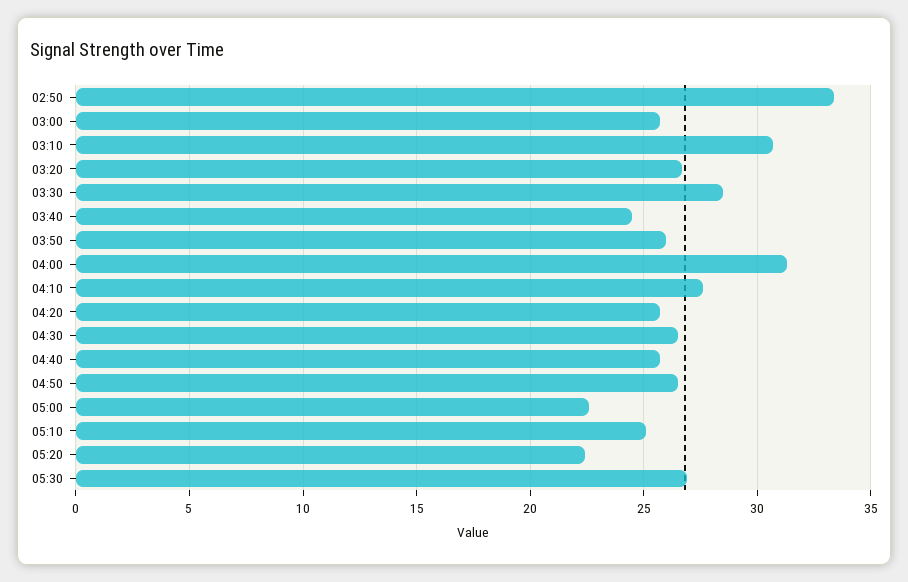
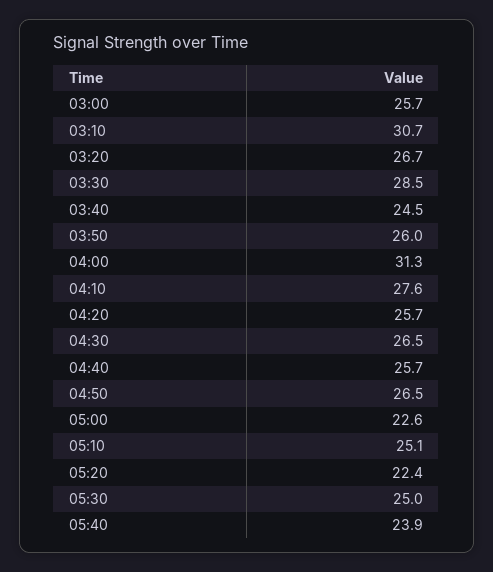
02:50: 33.5 -> none
05:30: 27 -> 25
05:40: none -> 23.9

